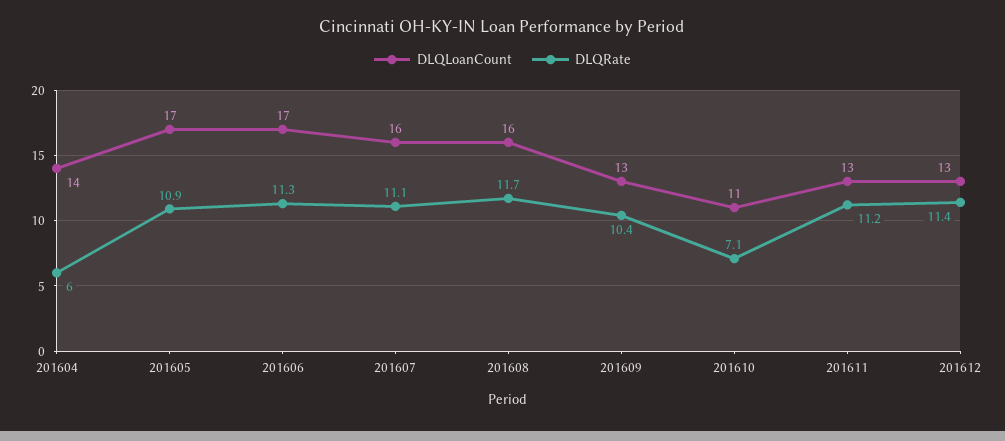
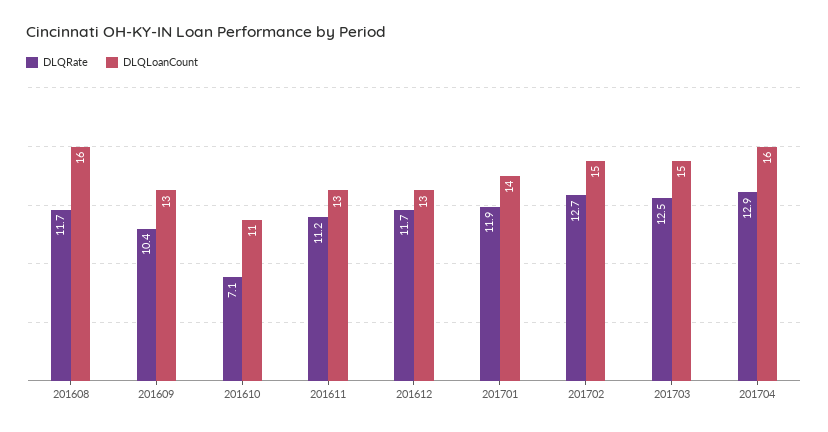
DLQLoanCount, 201604: 14 -> none
DLQRate, 201604: 6 -> none
DLQLoanCount, 201605: 17 -> none
DLQRate, 201605: 10.9 -> none
DLQLoanCount, 201606: 17 -> none
DLQRate, 201606: 11.3 -> none
DLQLoanCount, 201607: 16 -> none
DLQRate, 201607: 11.1 -> none
DLQRate, 201612: 11.4 -> 11.7
DLQRate, 201701: none -> 11.9
DLQLoanCount, 201701: none -> 14
DLQRate, 201702: none -> 12.7
DLQLoanCount, 201702: none -> 15
DLQRate, 201703: none -> 12.5
DLQLoanCount, 201703: none -> 15
DLQRate, 201704: none -> 12.9
DLQLoanCount, 201704: none -> 16

